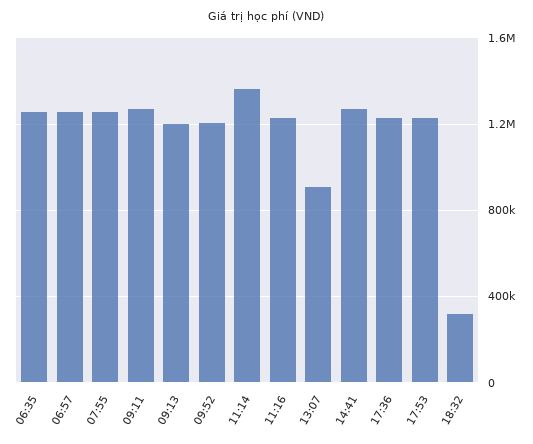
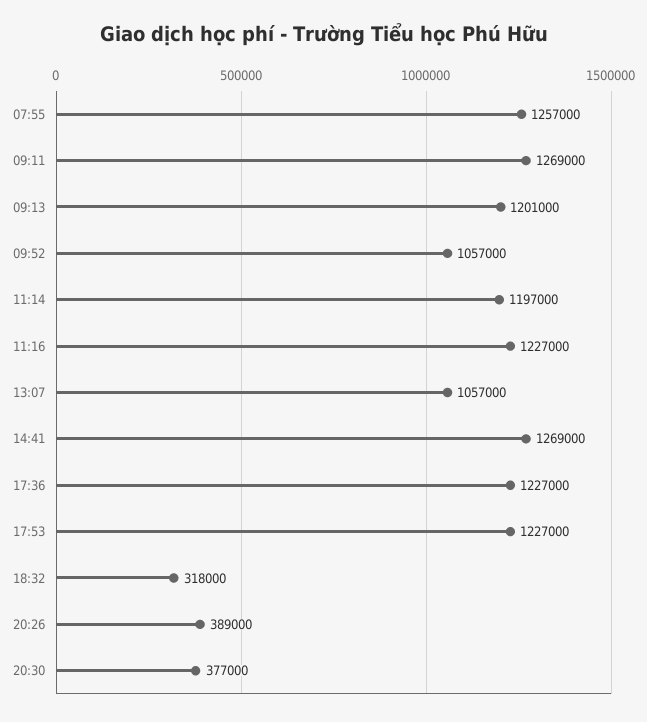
06:35: 1250000 -> none
06:57: 1250000 -> none
09:52: 1200000 -> 1057000
11:14: 1350000 -> 1197000
13:07: 900000 -> 1057000
20:26: none -> 389000
20:30: none -> 377000

